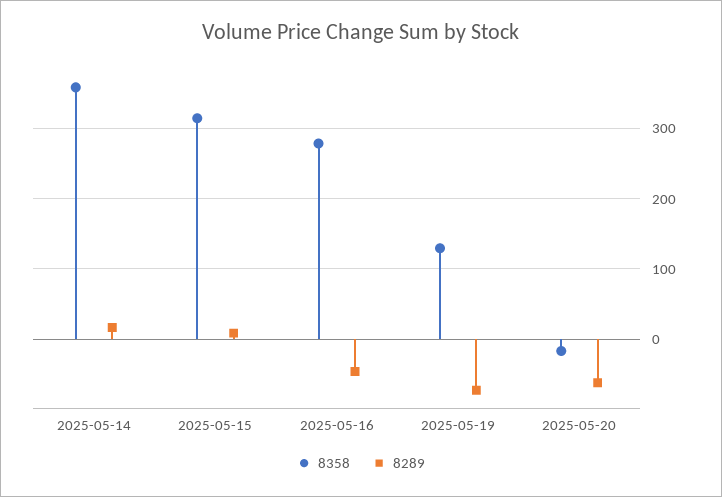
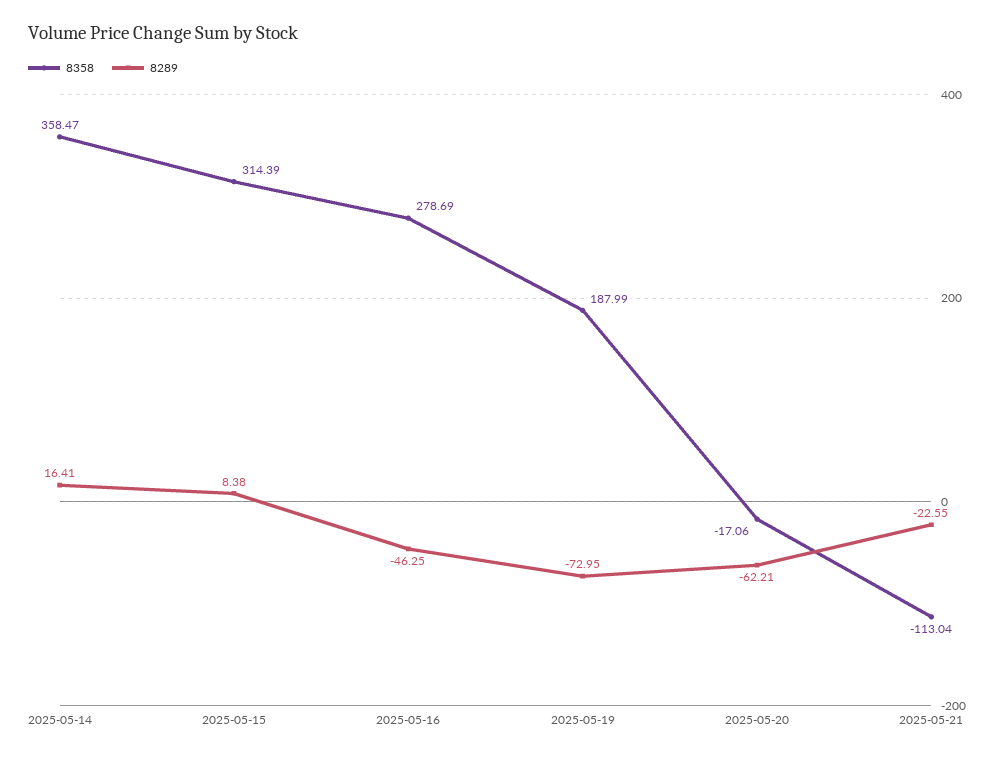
8358, 2025-05-19: 130 -> 187.99
8358, 2025-05-21: none -> -113.04
8289, 2025-05-21: none -> -22.55

